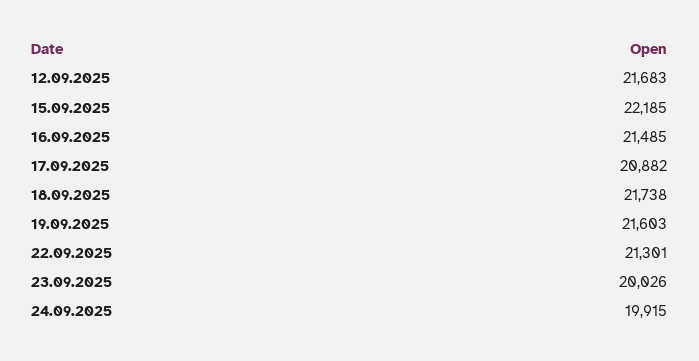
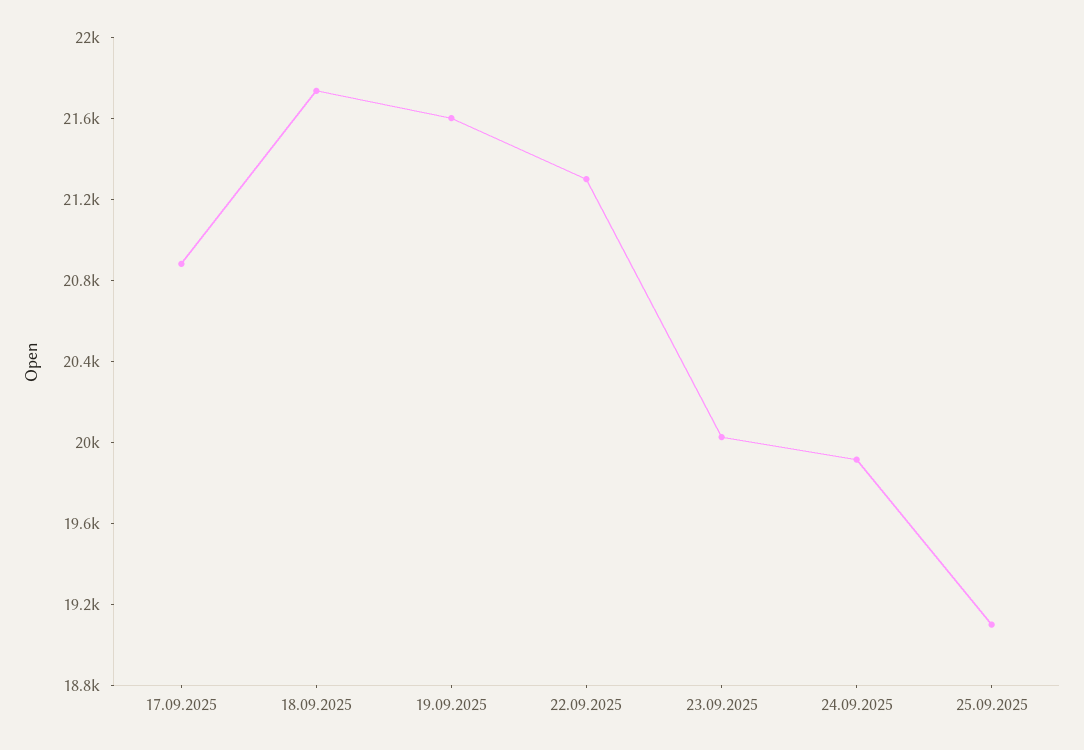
12.09.2025: 21683 -> none
15.09.2025: 22185 -> none
16.09.2025: 21485 -> none
25.09.2025: none -> 19100

